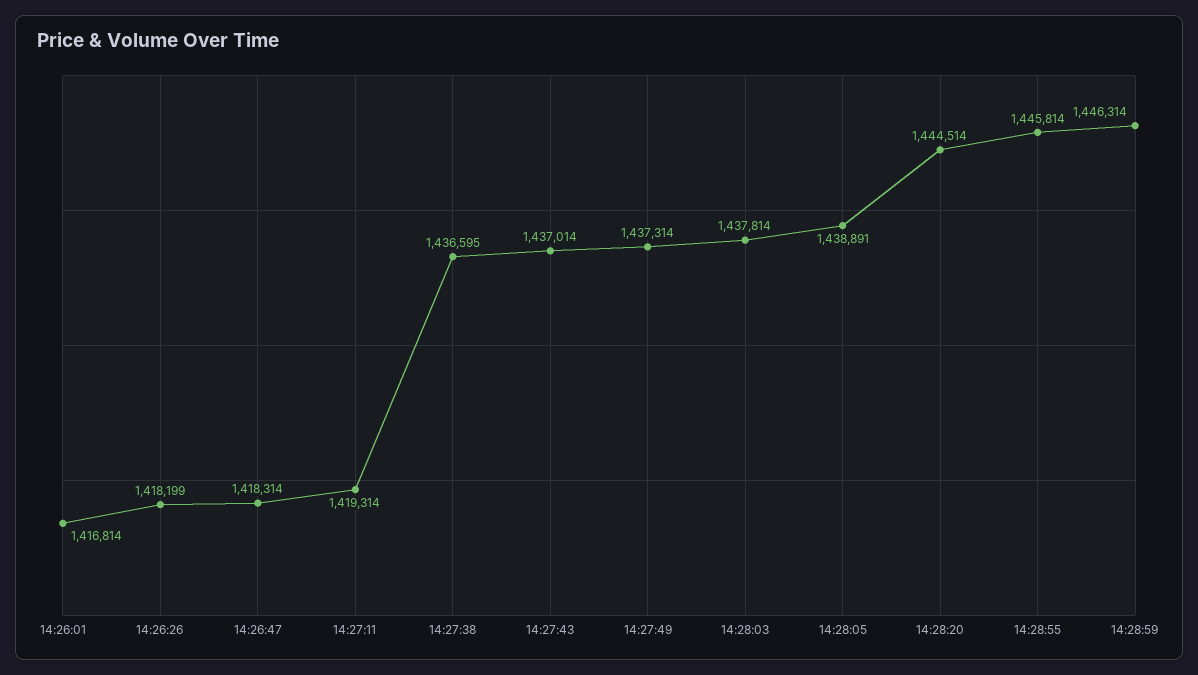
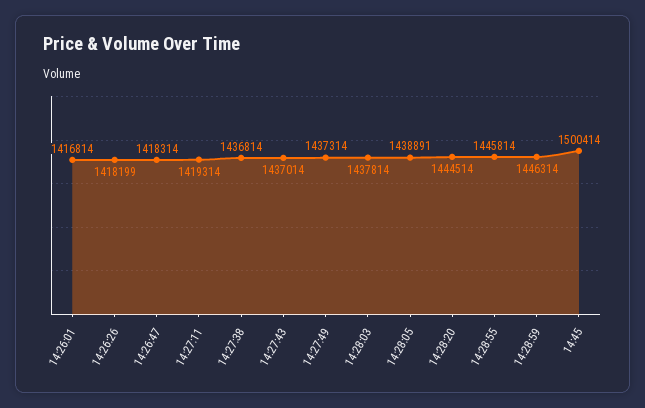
14:27:38: 1436595 -> 1436814
14:45: none -> 1500414

